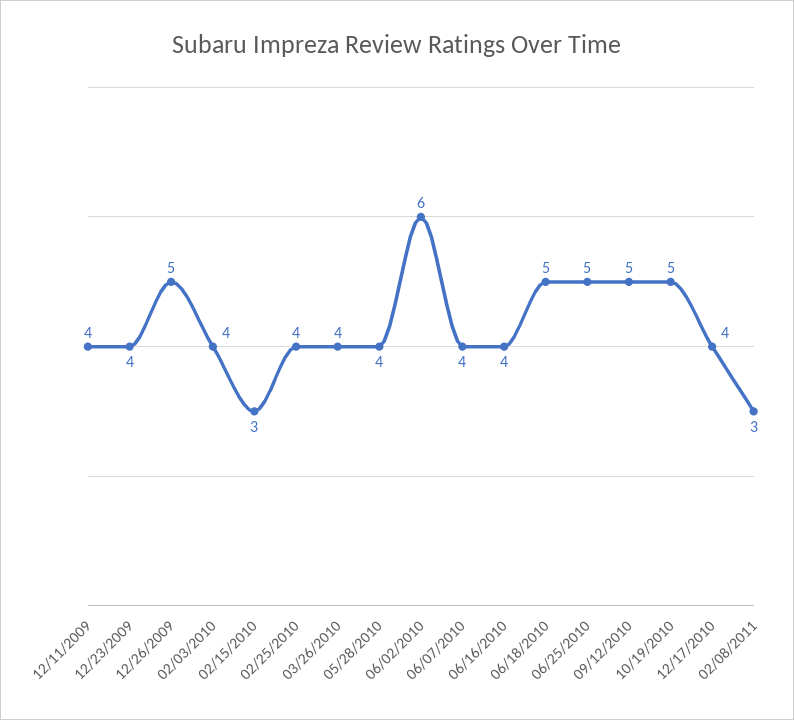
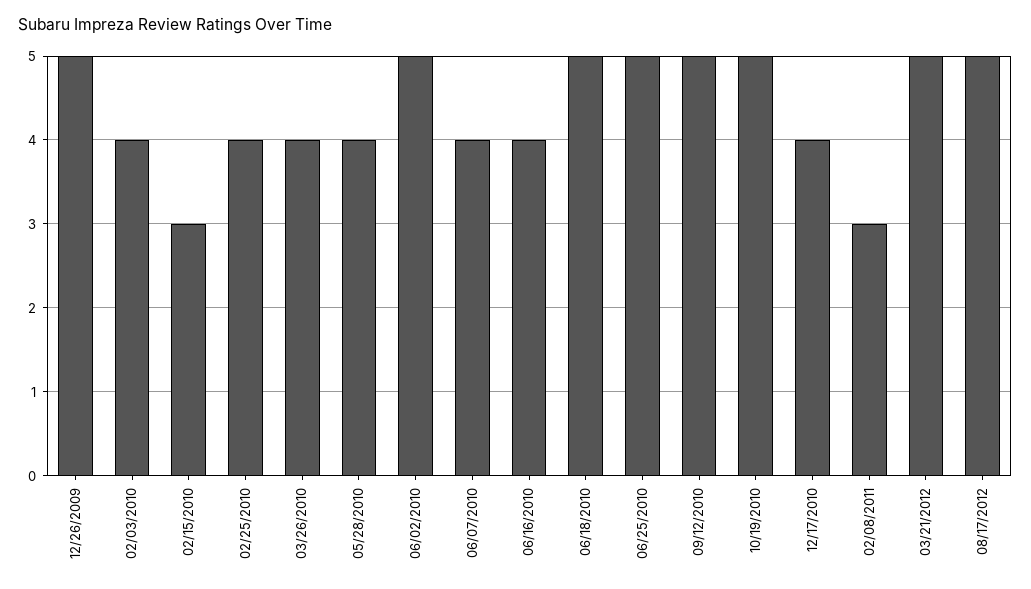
12/11/2009: 4 -> none
12/23/2009: 4 -> none
06/02/2010: 6 -> 5
03/21/2012: none -> 5
08/17/2012: none -> 5

